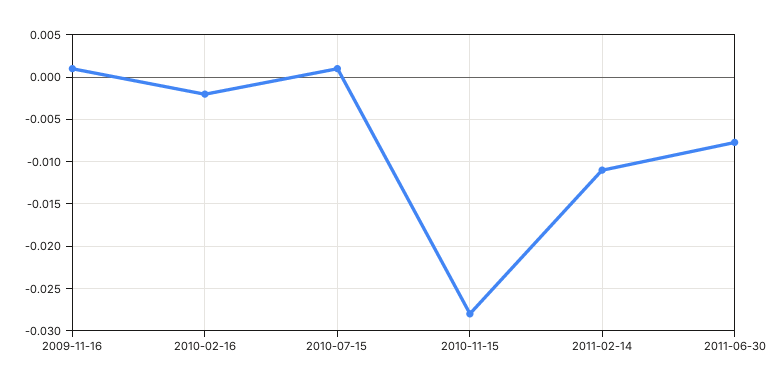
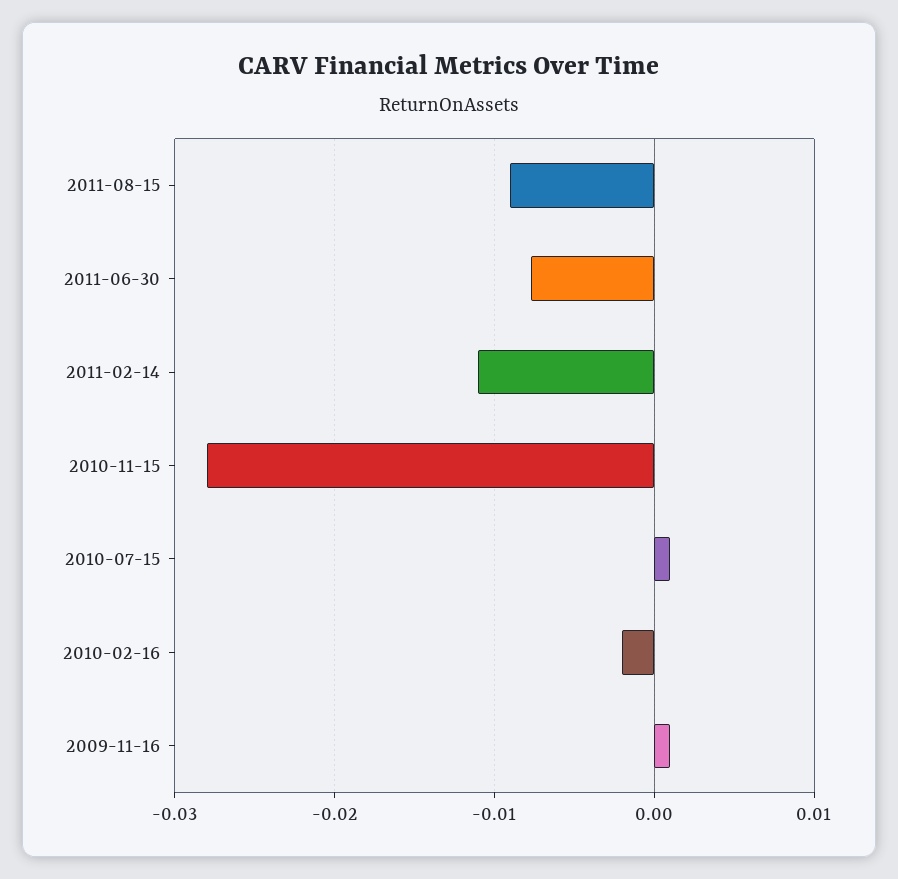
2011-08-15: none -> -0.009

